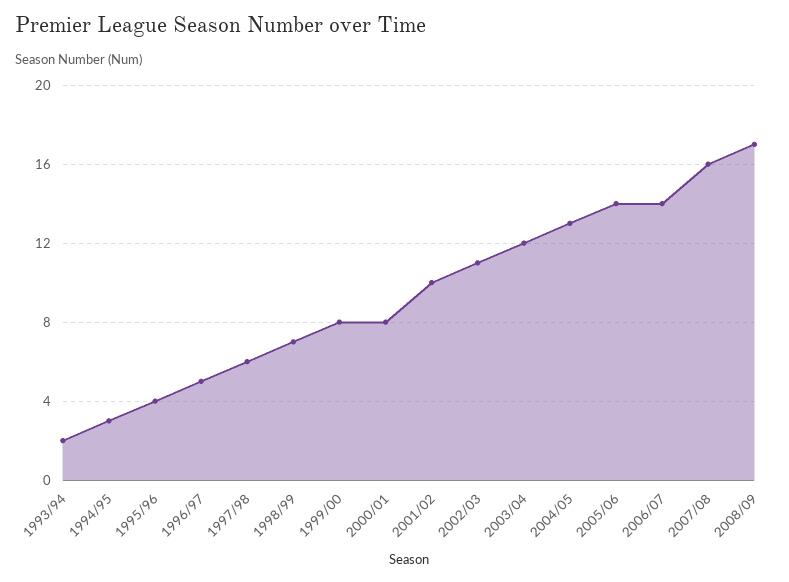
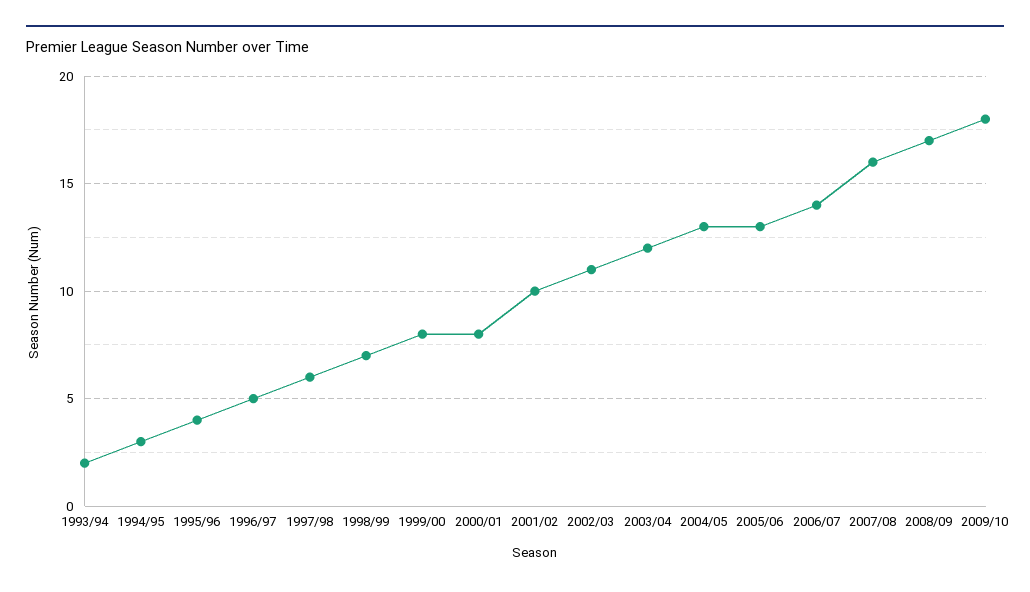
2005/06: 14 -> 13
2009/10: none -> 18

